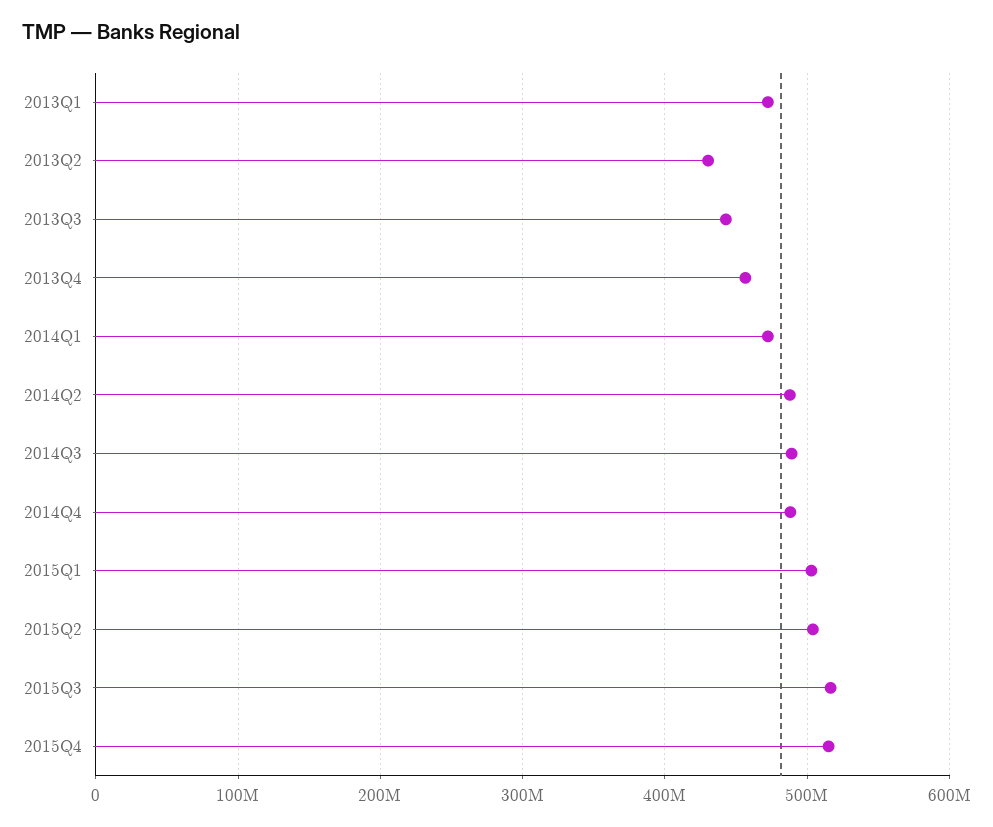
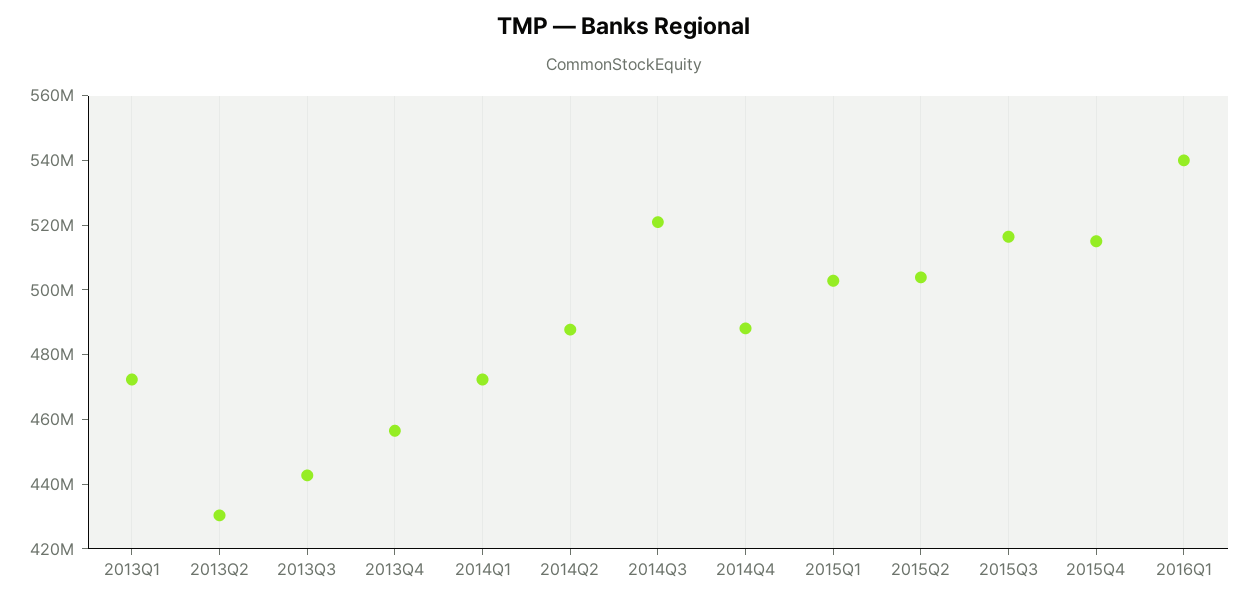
2014Q3: 490000000 -> 520000000
2016Q1: none -> 540000000

